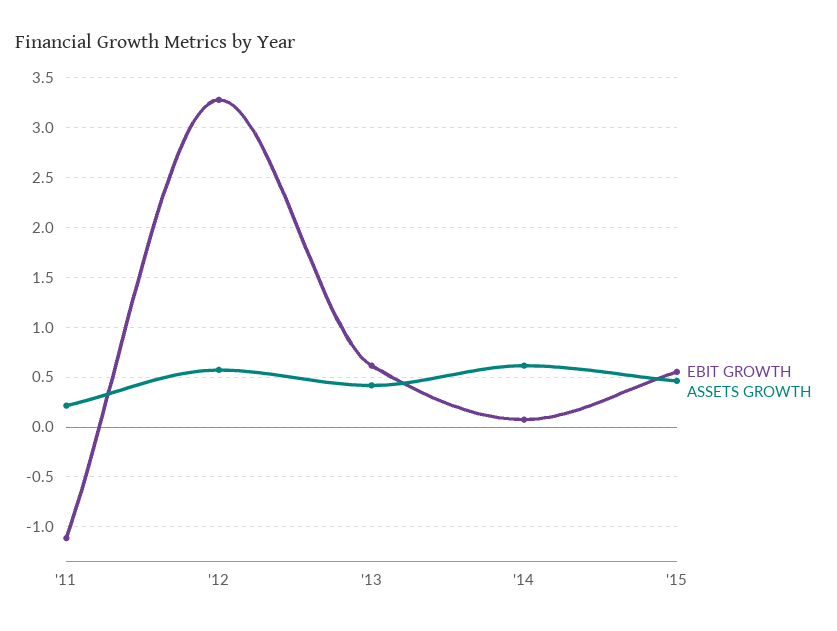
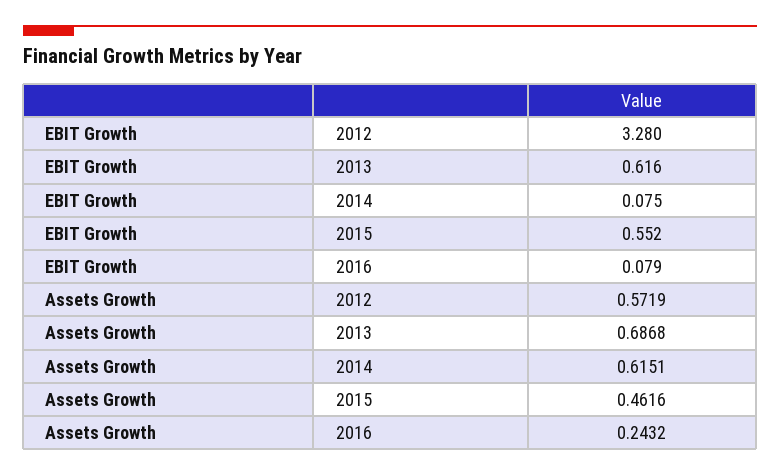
EBIT GROWTH, '11: -1.1 -> none
ASSETS GROWTH, '11: 0.2 -> none
ASSETS GROWTH, '13: 0.4 -> 0.6868
EBIT GROWTH, 2016: none -> 0.079
ASSETS GROWTH, 2016: none -> 0.2432

